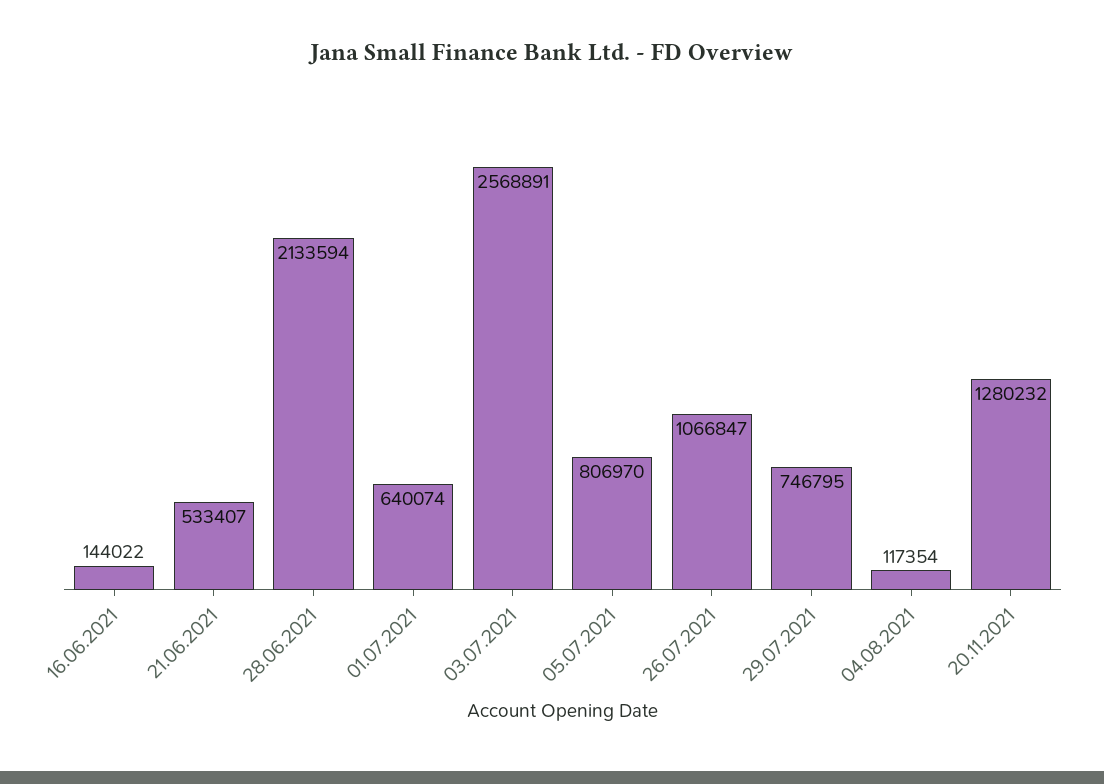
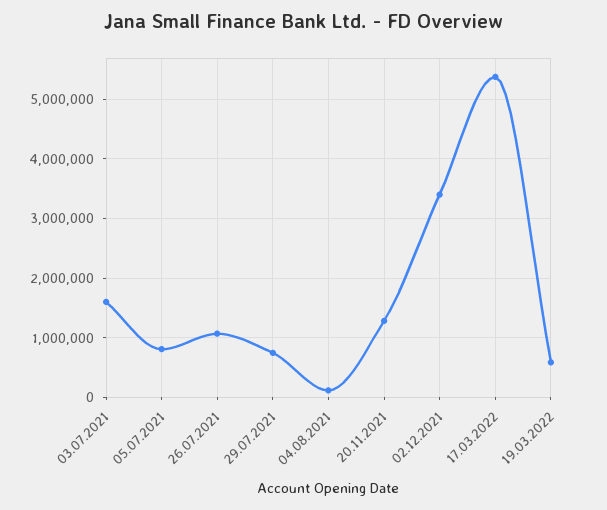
16.06.2021: 144022 -> none
21.06.2021: 533407 -> none
28.06.2021: 2133594 -> none
01.07.2021: 640074 -> none
03.07.2021: 2568891 -> 1600000
02.12.2021: none -> 3400000
17.03.2022: none -> 5400000
19.03.2022: none -> 600000

